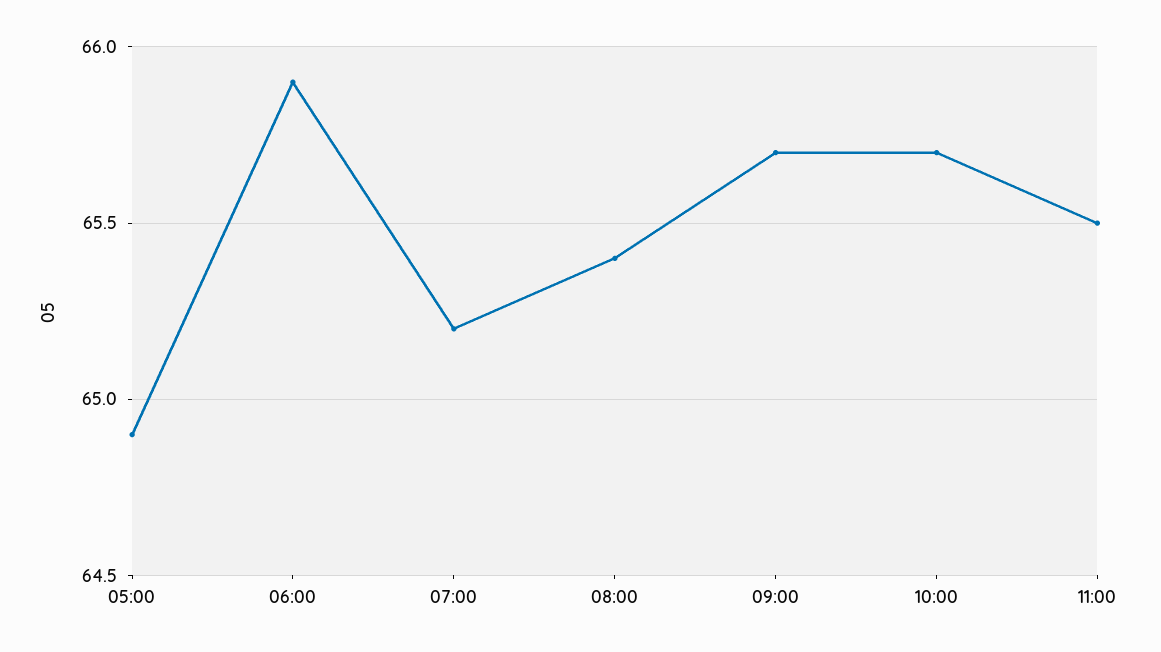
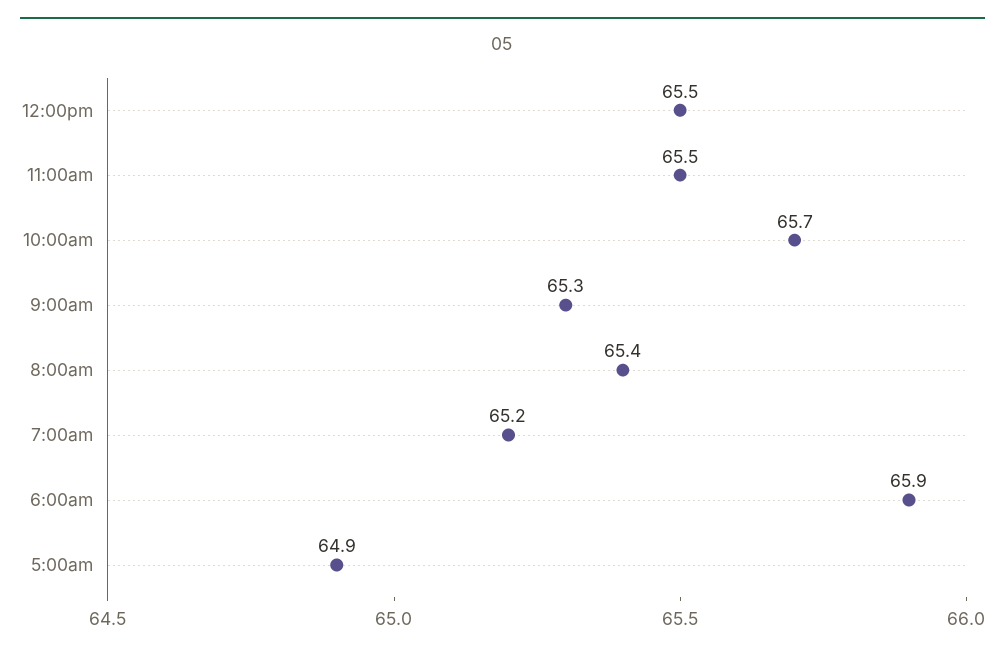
09:00: 65.7 -> 65.3
12:00pm: none -> 65.5

